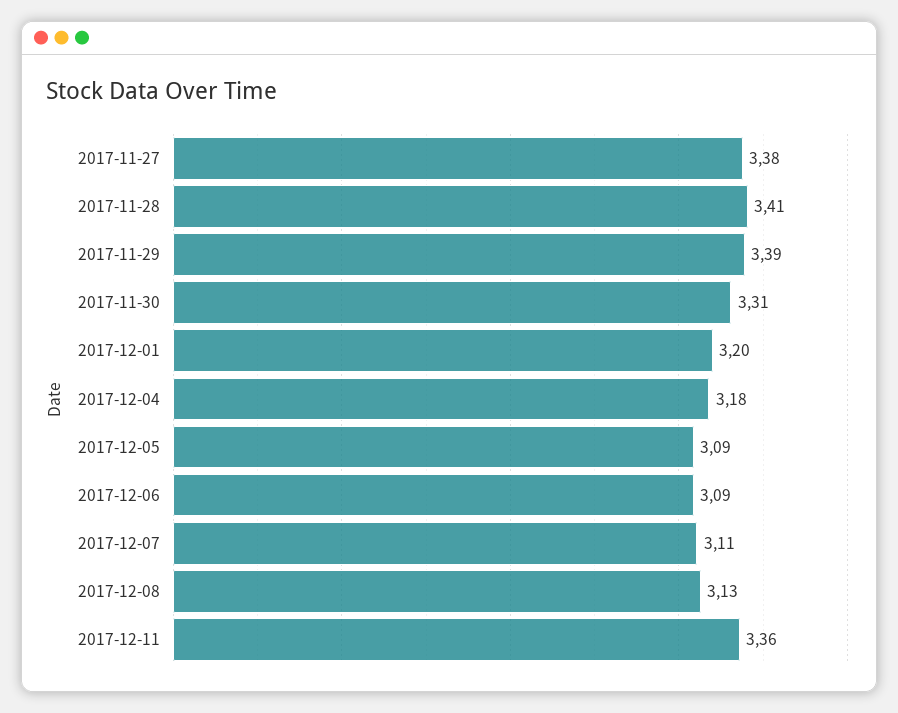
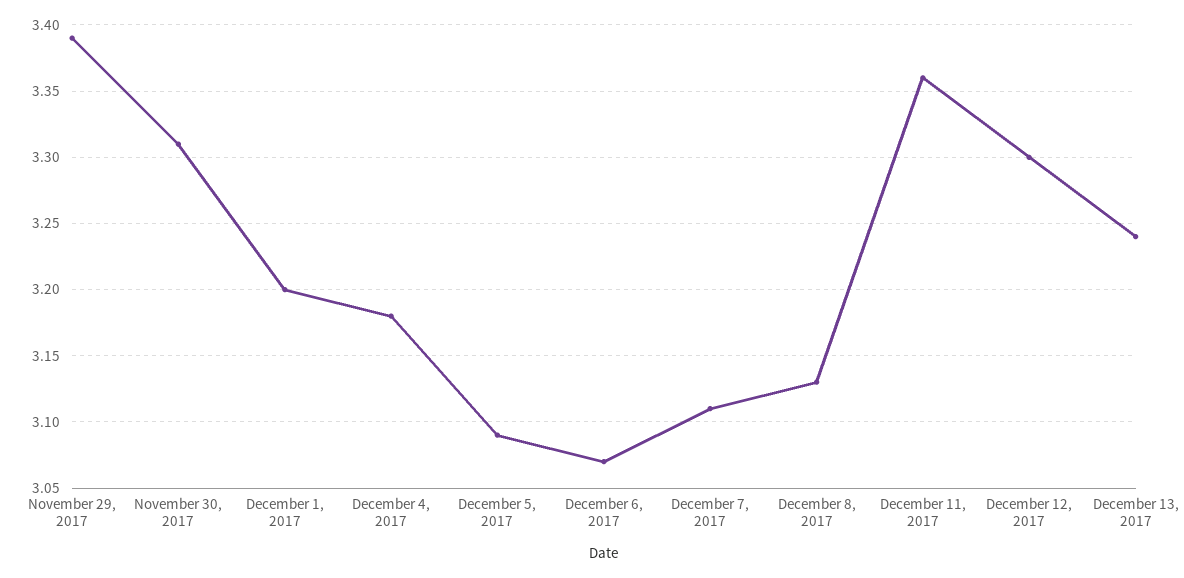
2017-11-27: 3.38 -> none
2017-11-28: 3.41 -> none
2017-12-06: 3.09 -> 3.07
December 12, 2017: none -> 3.3
December 13, 2017: none -> 3.24

